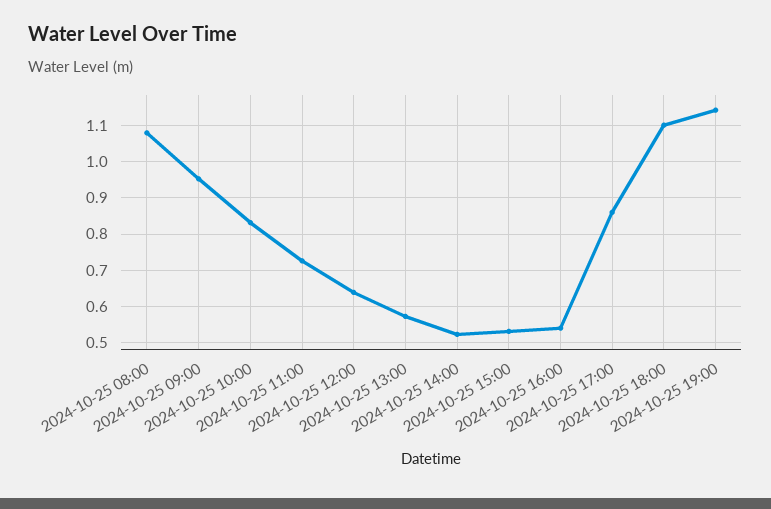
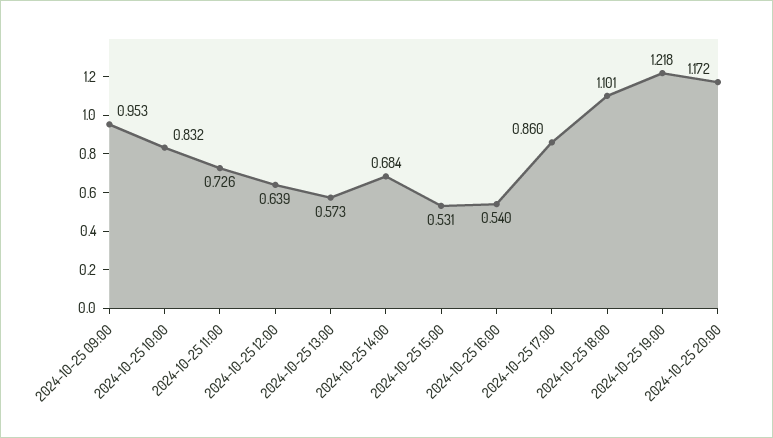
2024-10-25 08:00: 1.08 -> none
2024-10-25 14:00: 0.52 -> 0.684
2024-10-25 19:00: 1.14 -> 1.218
2024-10-25 20:00: none -> 1.172

